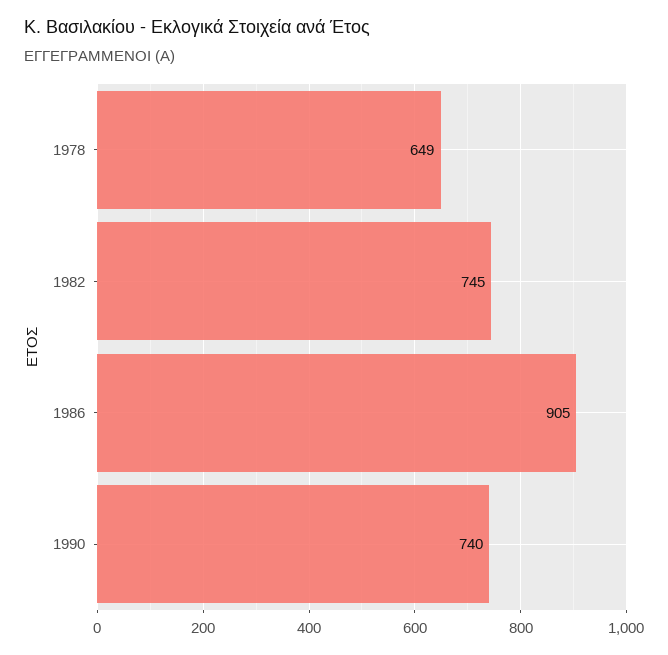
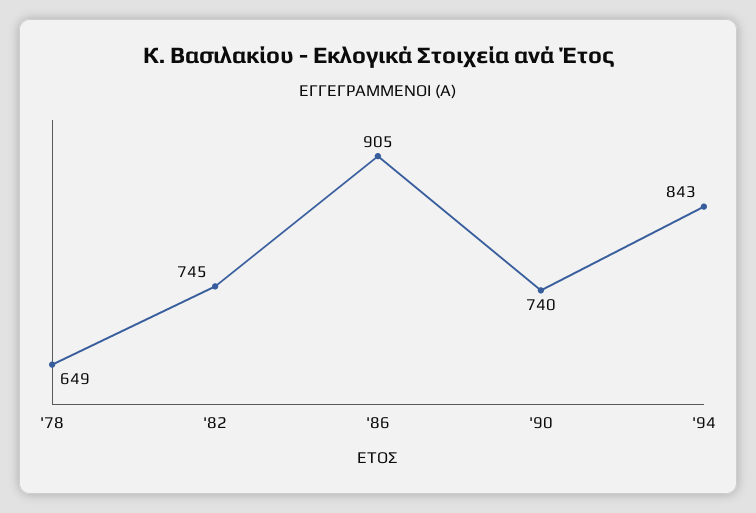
'94: none -> 843

